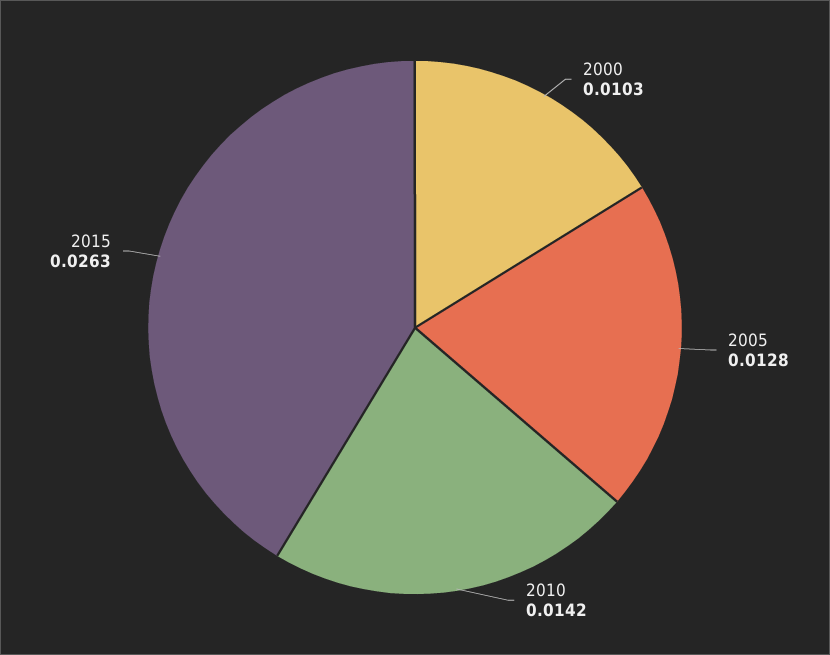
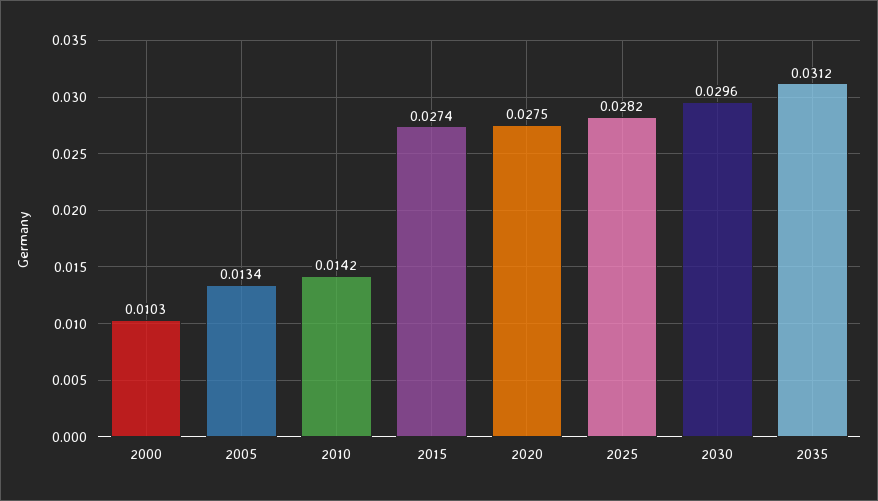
2005: 0.0128 -> 0.0134
2015: 0.0263 -> 0.0274
2020: none -> 0.0275
2025: none -> 0.0282
2030: none -> 0.0296
2035: none -> 0.0312

